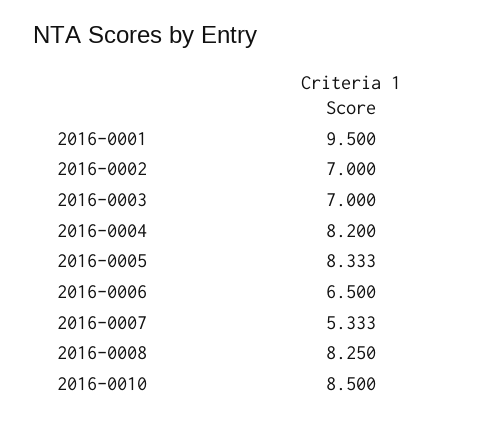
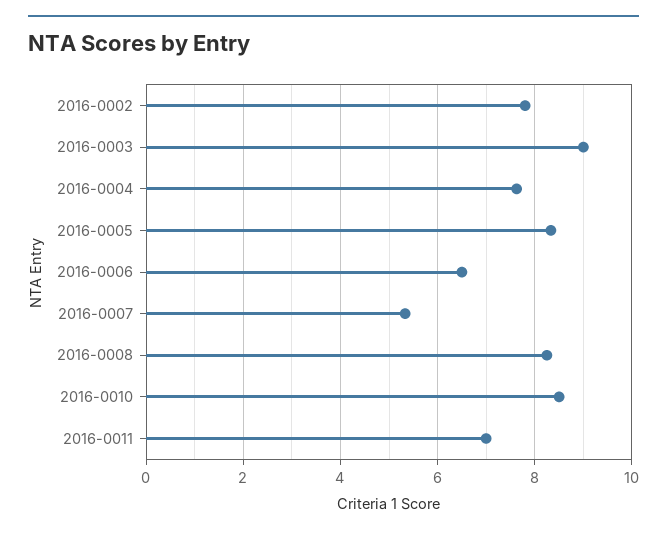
2016-0001: 9.5 -> none
2016-0002: 7 -> 7.8
2016-0003: 7 -> 9
2016-0004: 8.2 -> 7.6
2016-0011: none -> 7

